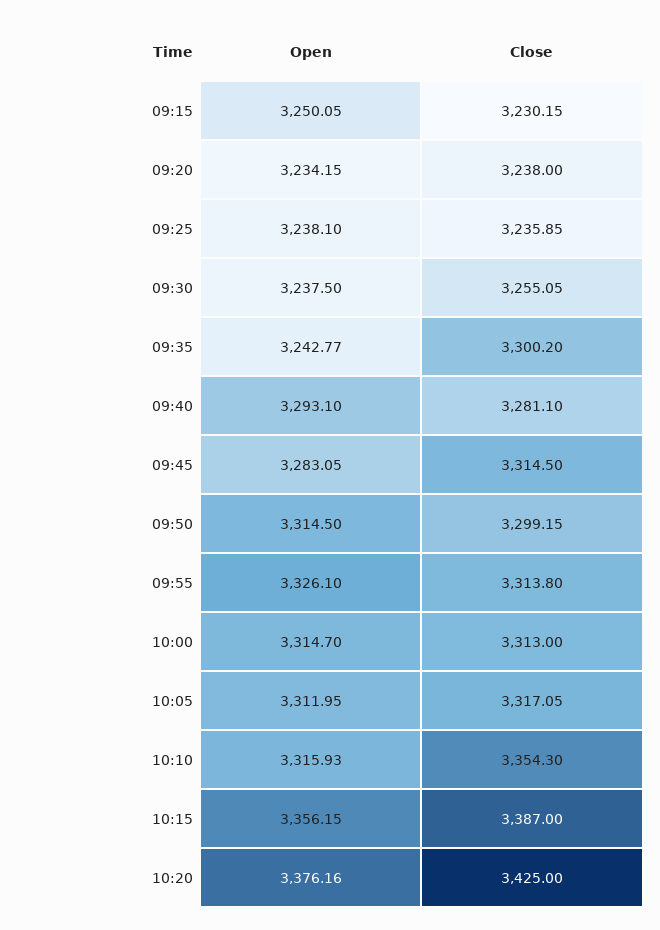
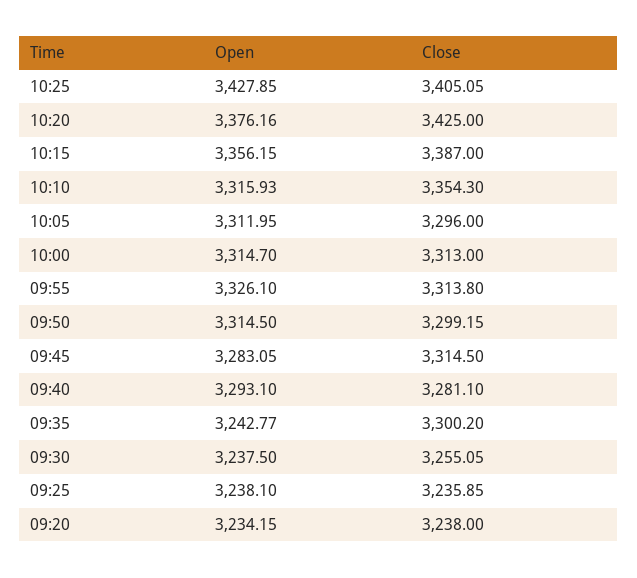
Open, 09:15: 3250.05 -> none
Close, 09:15: 3230.15 -> none
Close, 10:05: 3317.05 -> 3296
Open, 10:25: none -> 3427.85
Close, 10:25: none -> 3405.05

